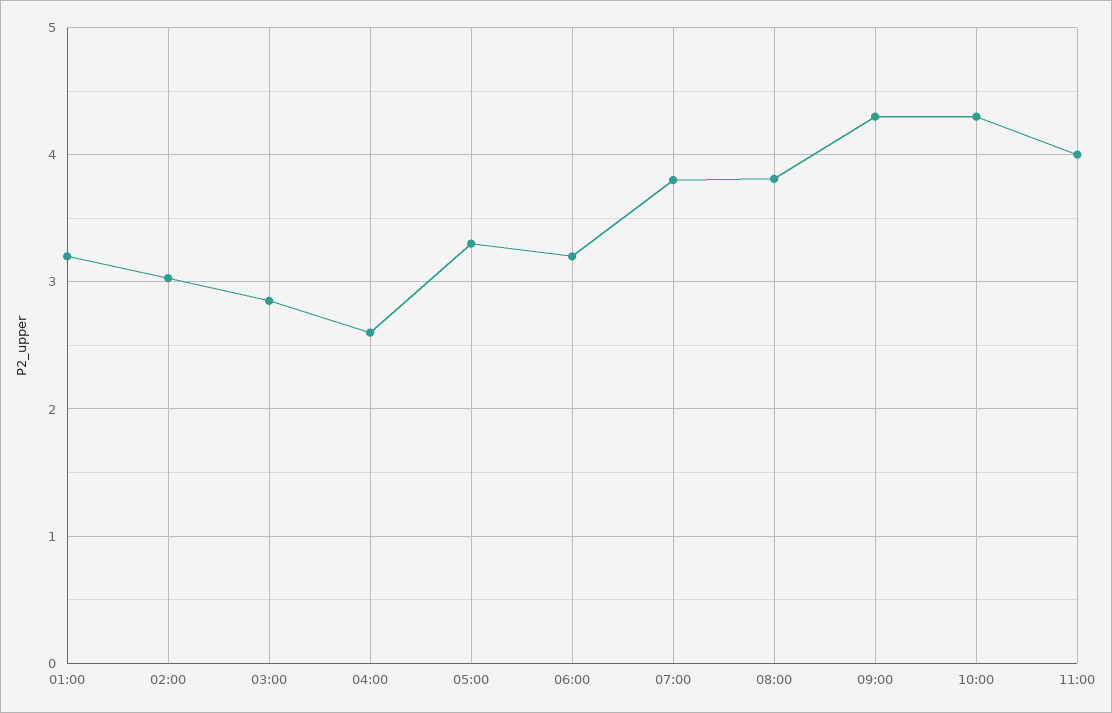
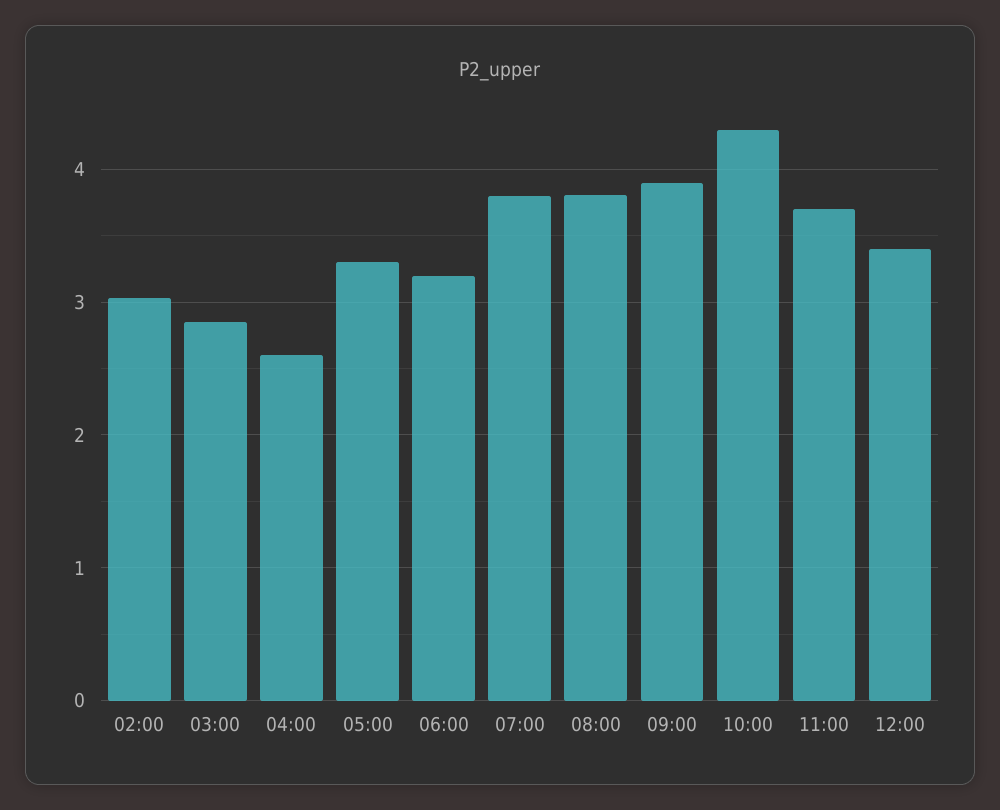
01:00: 3.2 -> none
09:00: 4.3 -> 3.9
11:00: 4 -> 3.7
12:00: none -> 3.4

